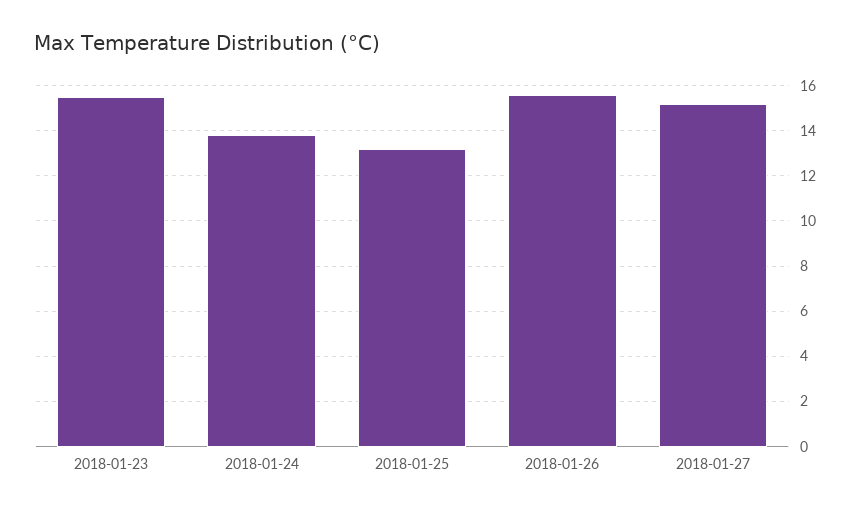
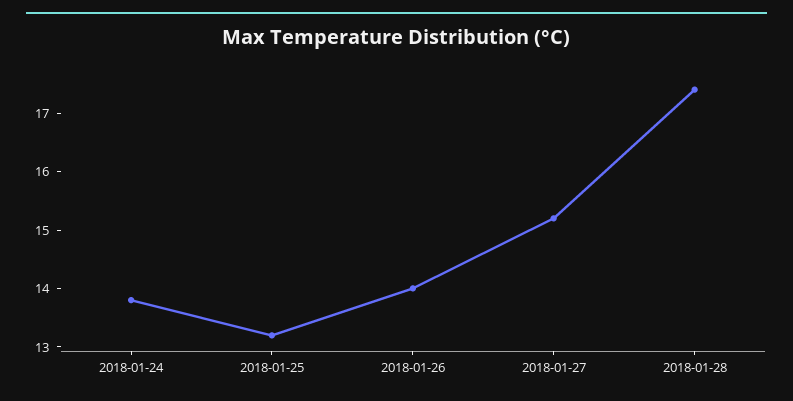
2018-01-23: 15.5 -> none
2018-01-26: 15.5 -> 14
2018-01-28: none -> 17.5

